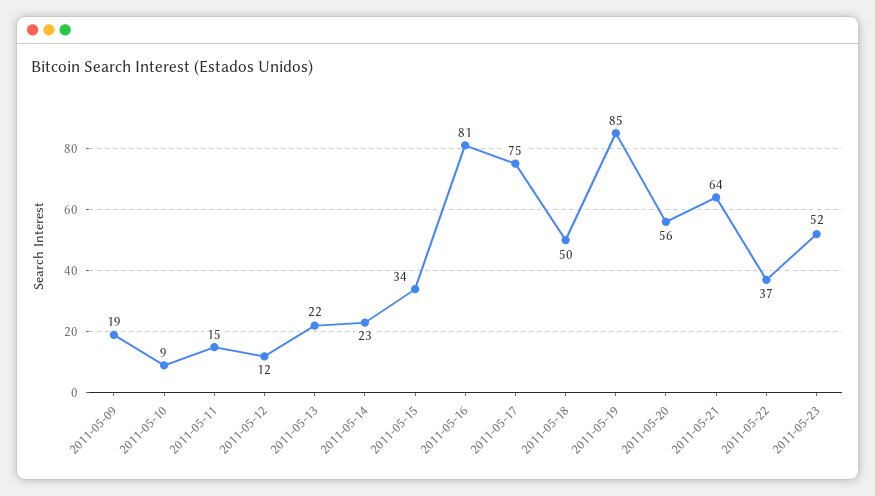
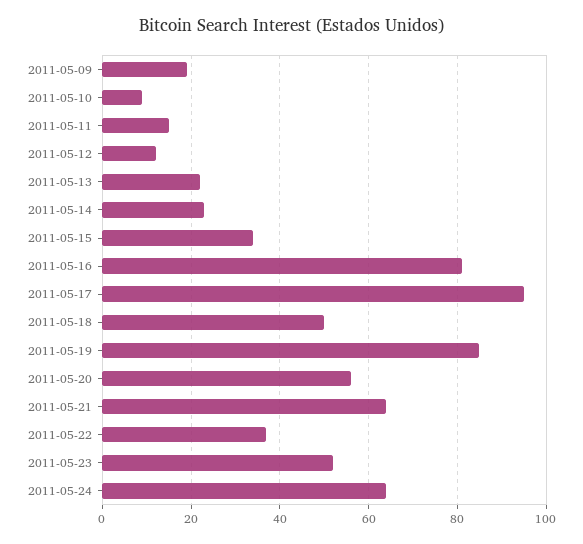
2011-05-17: 75 -> 95
2011-05-24: none -> 65

